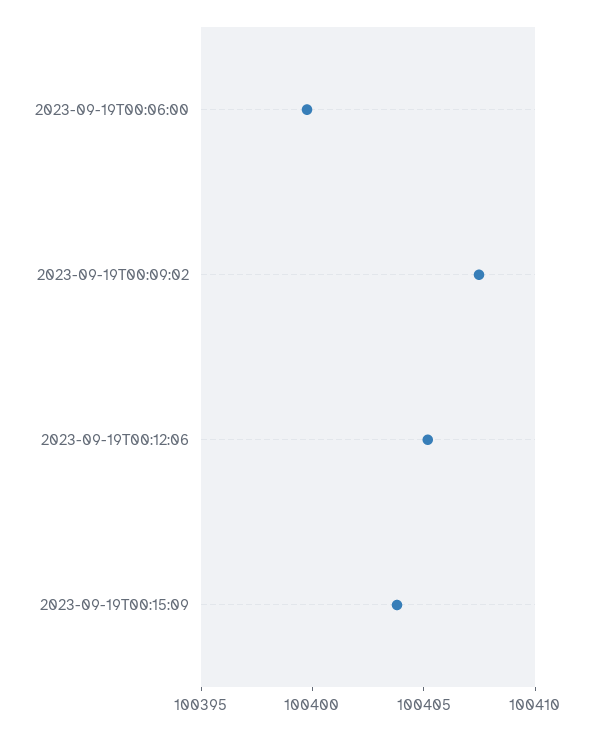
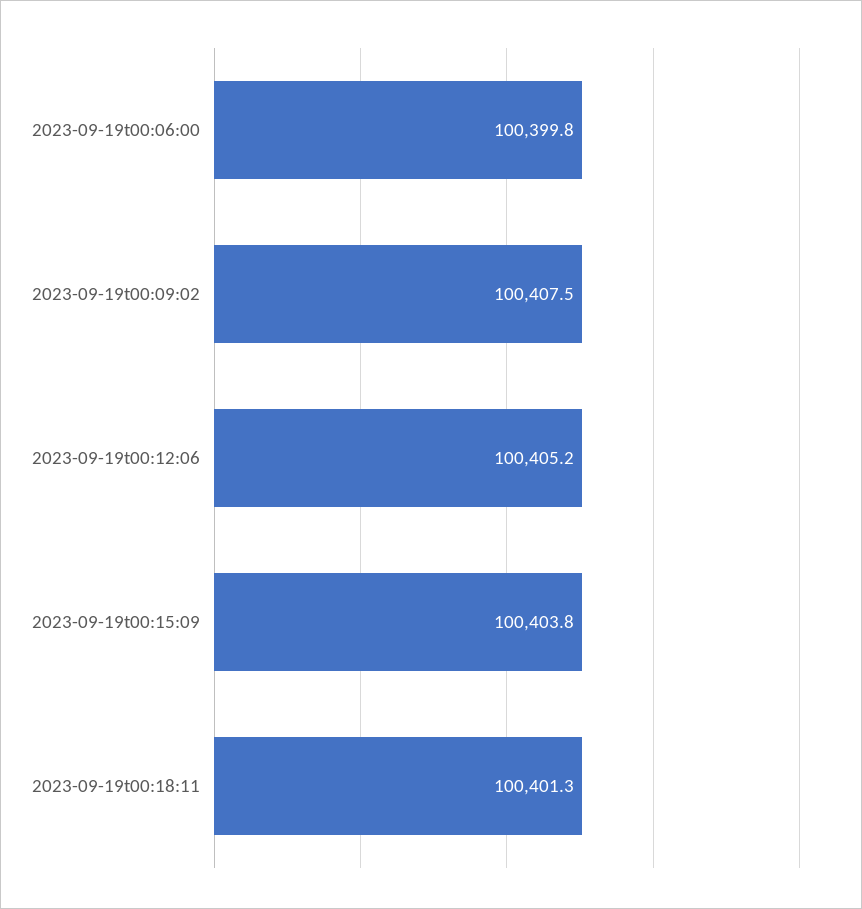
2023-09-19t00:18:11: none -> 100401.3

